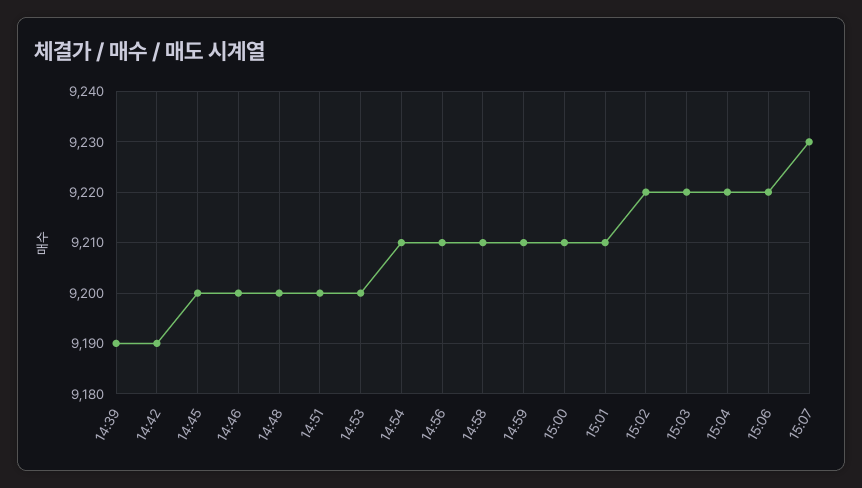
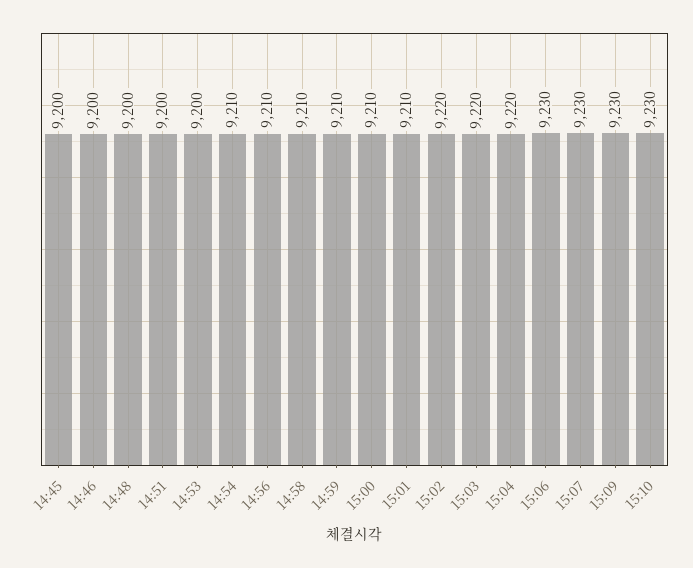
14:39: 9190 -> none
14:42: 9190 -> none
15:06: 9220 -> 9230
15:09: none -> 9230
15:10: none -> 9230

